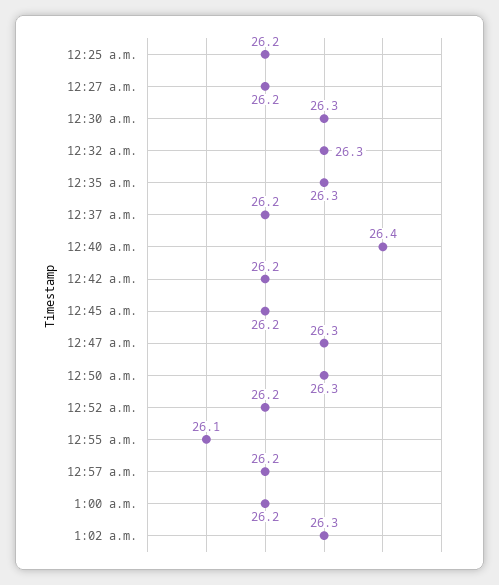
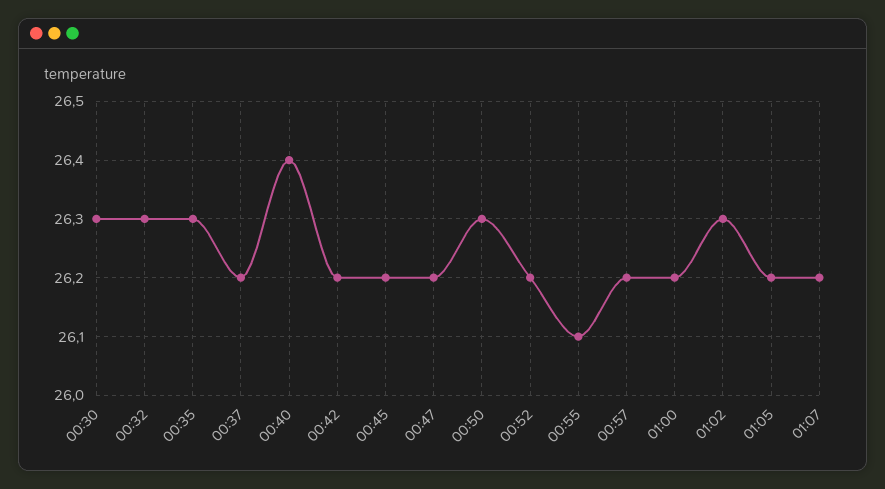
12:25 a.m.: 26.2 -> none
12:27 a.m.: 26.2 -> none
12:47 a.m.: 26.3 -> 26.2
01:05: none -> 26.2
01:07: none -> 26.2

